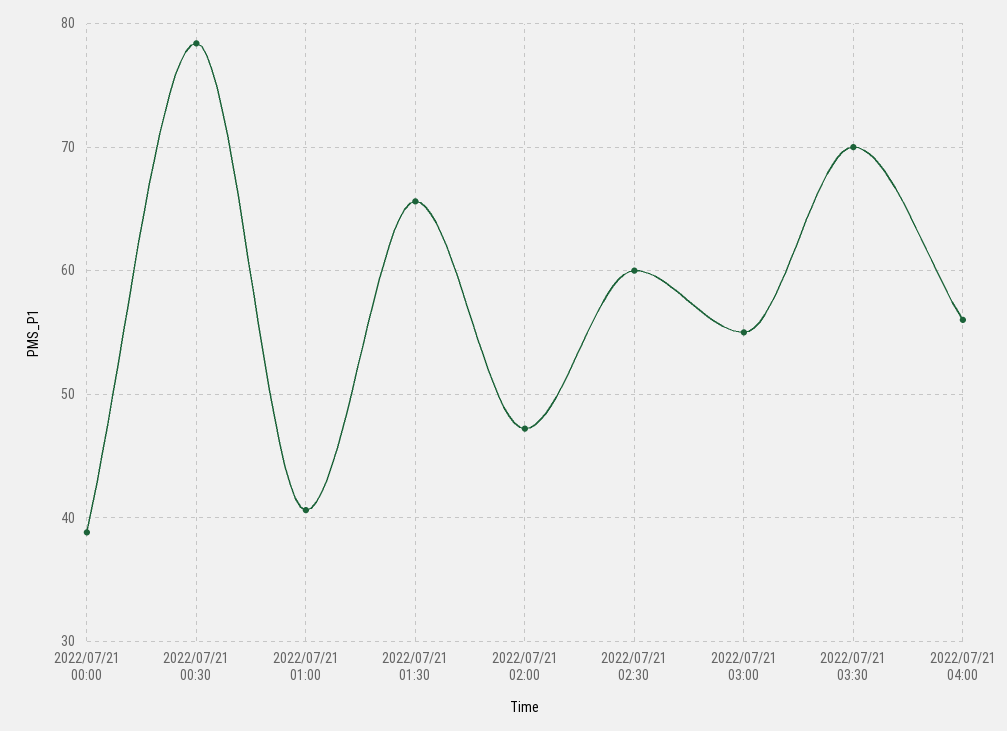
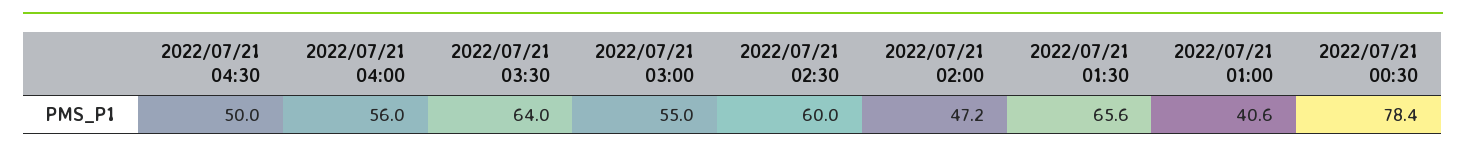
2022/07/21 00:00: 39 -> none
2022/07/21 03:30: 70 -> 64
2022/07/21 04:30: none -> 50

